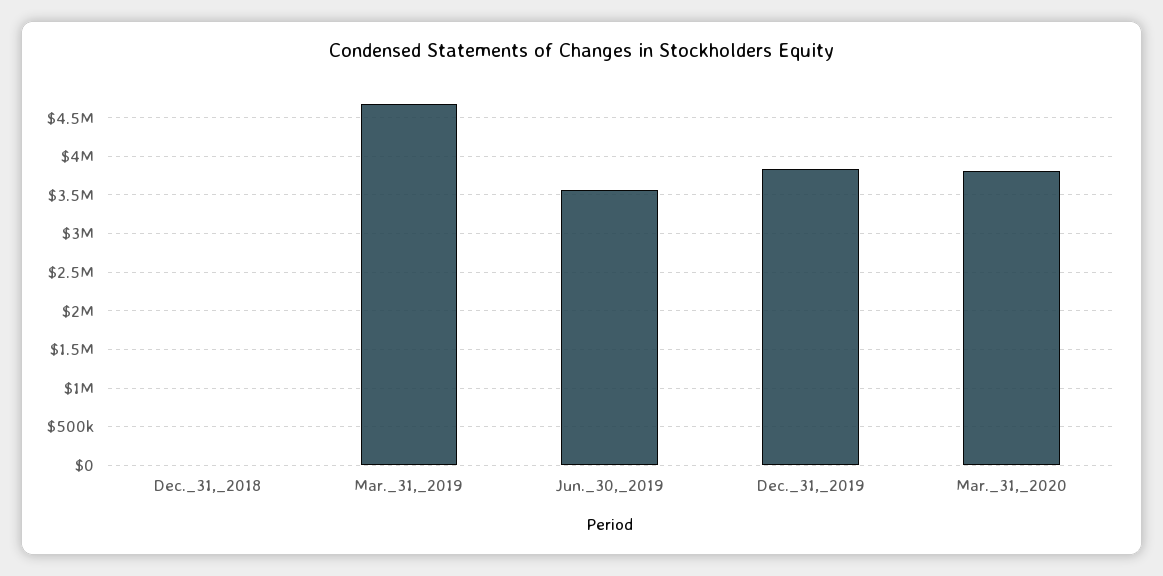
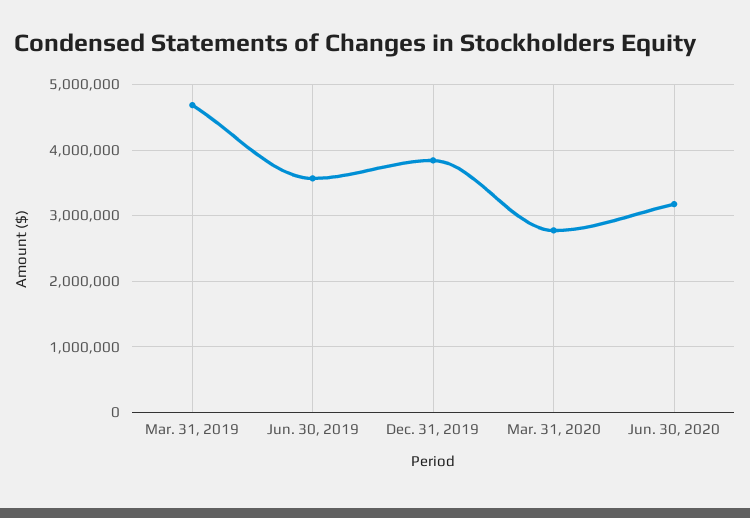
Dec._31,_2018: 0 -> none
Mar._31,_2020: 3800000 -> 2800000
Jun. 30, 2020: none -> 3200000

